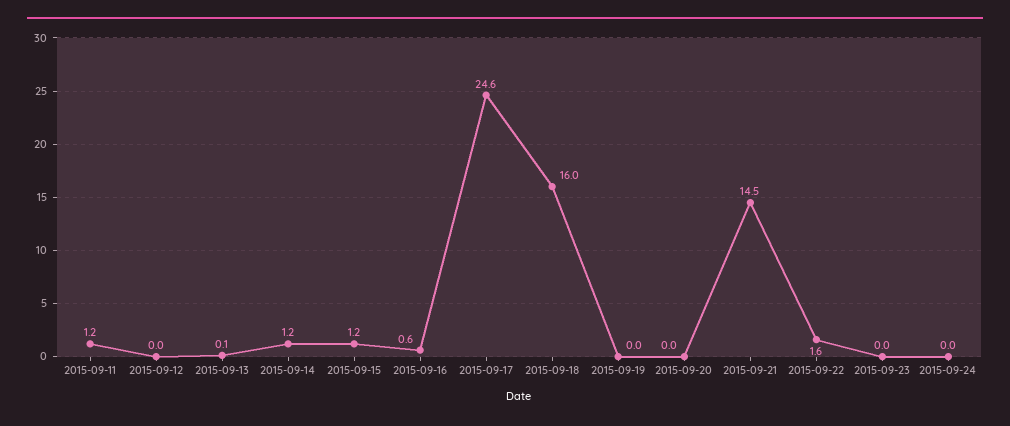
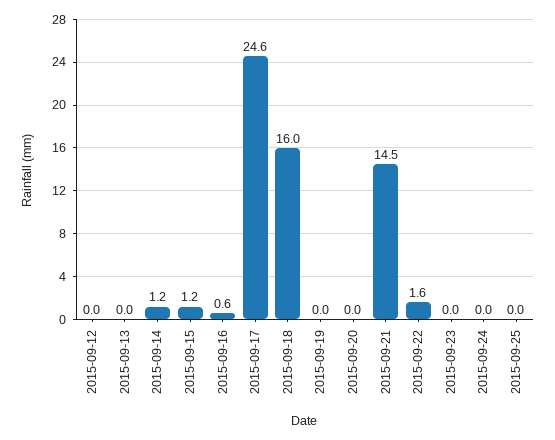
2015-09-11: 1.2 -> none
2015-09-13: 0.1 -> 0
2015-09-25: none -> 0

